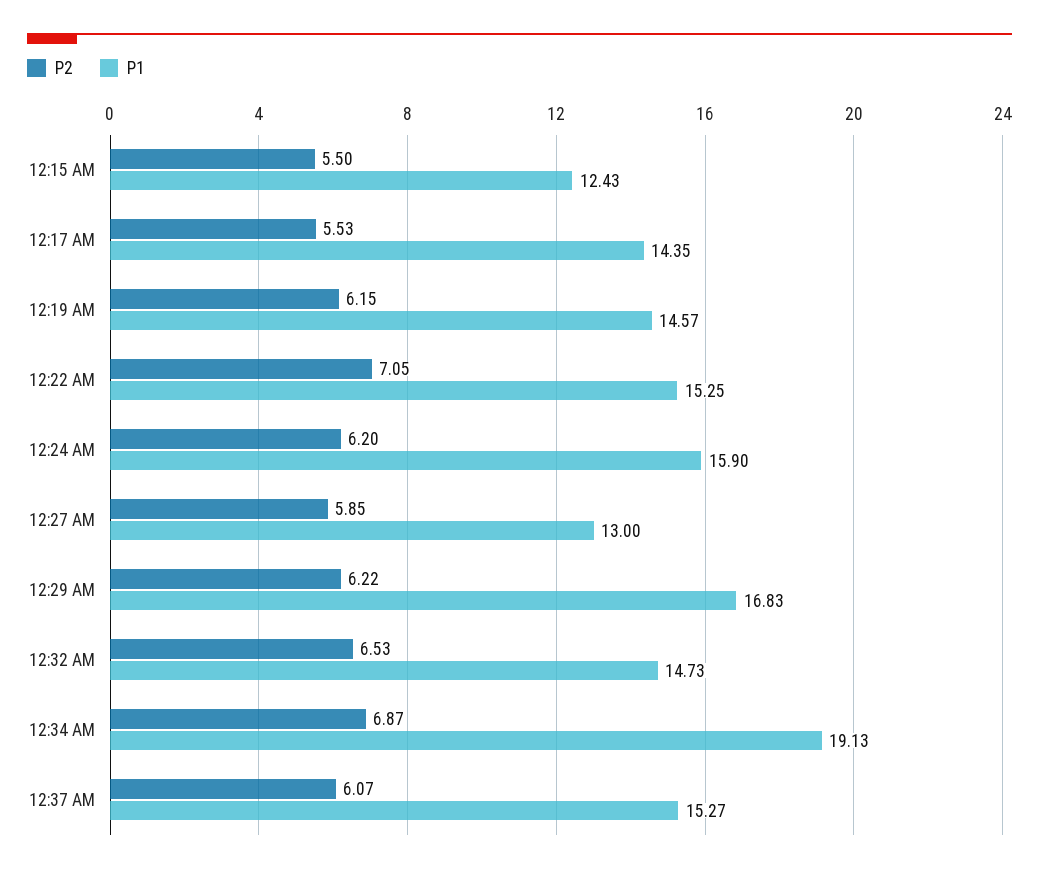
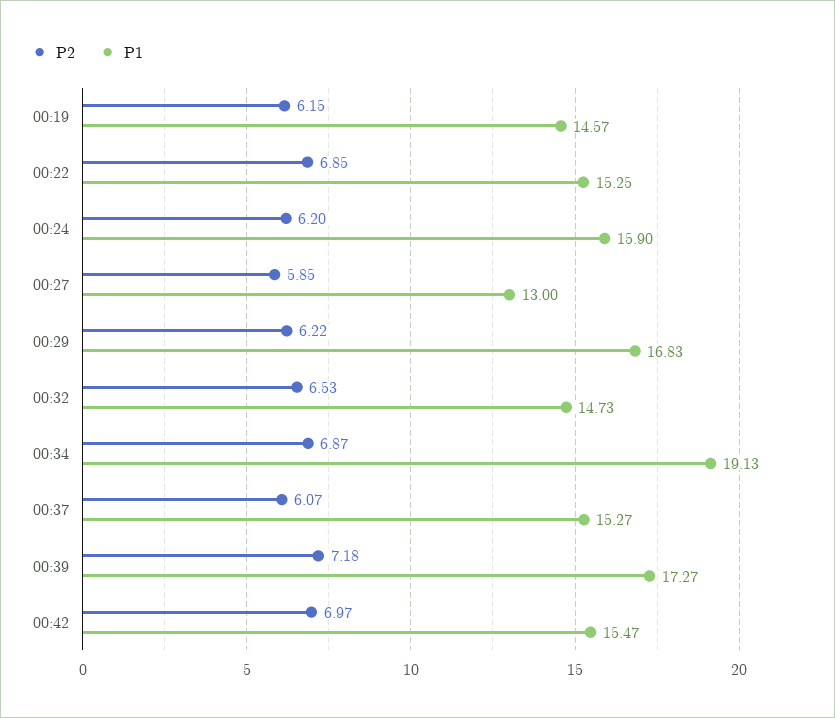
P2, 12:15 AM: 5.5 -> none
P1, 12:15 AM: 12.43 -> none
P2, 12:17 AM: 5.53 -> none
P1, 12:17 AM: 14.35 -> none
P2, 12:22 AM: 7.05 -> 6.85
P2, 00:39: none -> 7.18
P1, 00:39: none -> 17.27
P2, 00:42: none -> 6.97
P1, 00:42: none -> 15.47

